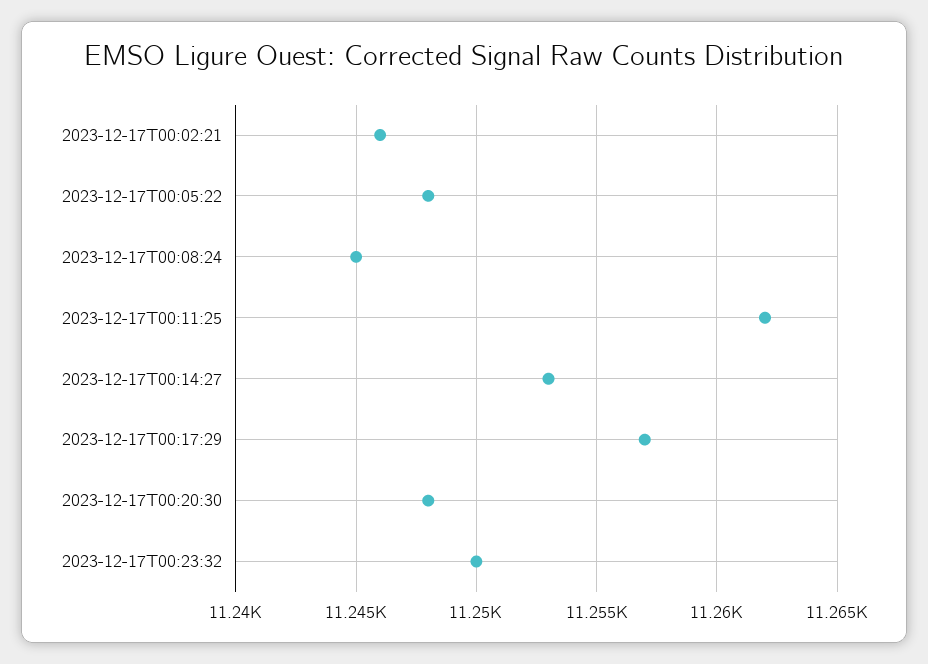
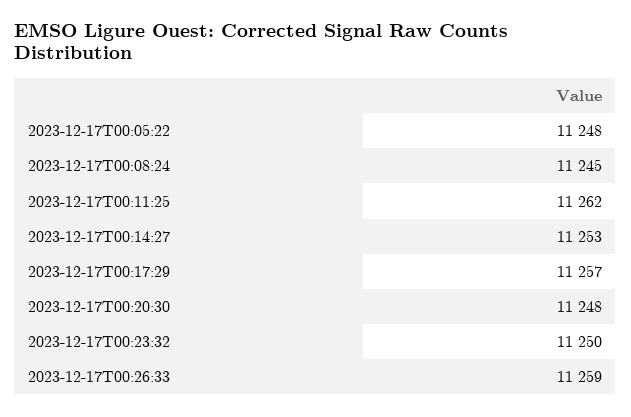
2023-12-17T00:02:21: 11246 -> none
2023-12-17T00:26:33: none -> 11259

